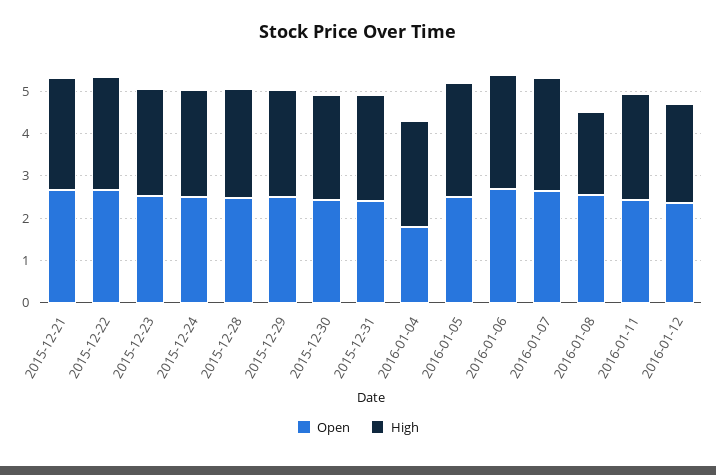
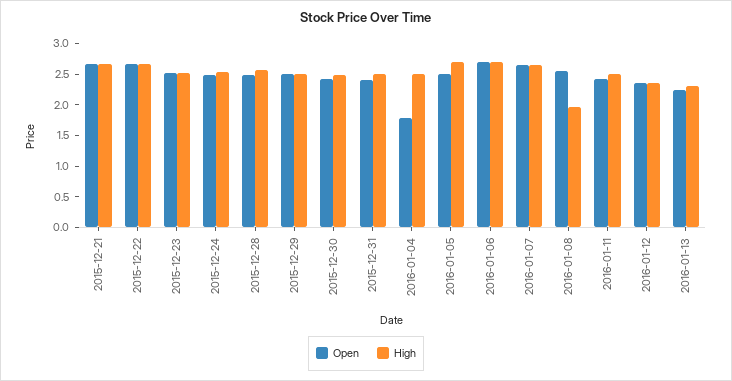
Open, 2016-01-13: none -> 2.25
High, 2016-01-13: none -> 2.25

